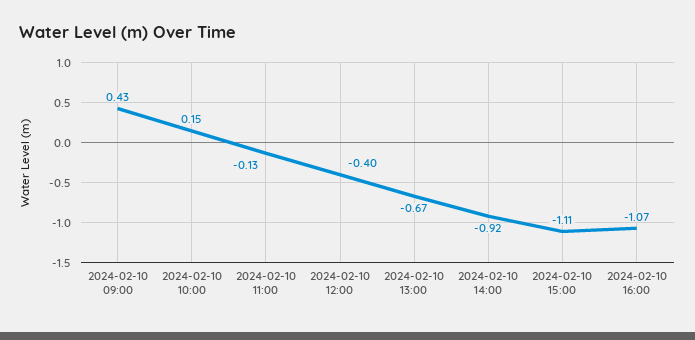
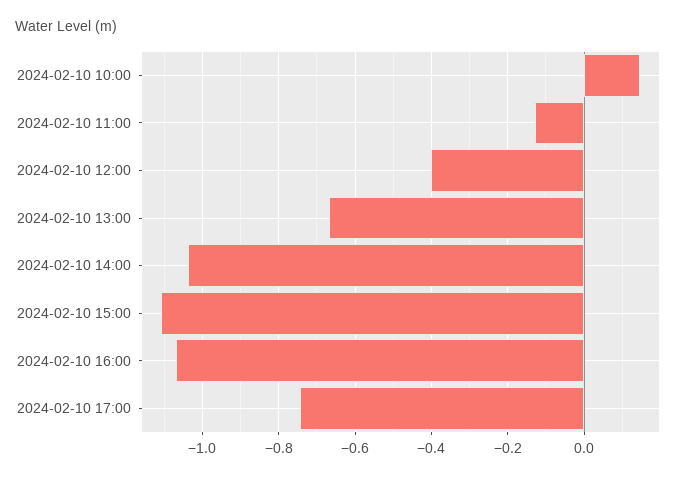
2024-02-10 09:00: 0.43 -> none
2024-02-10 14:00: -0.92 -> -1.04
2024-02-10 17:00: none -> -0.74

